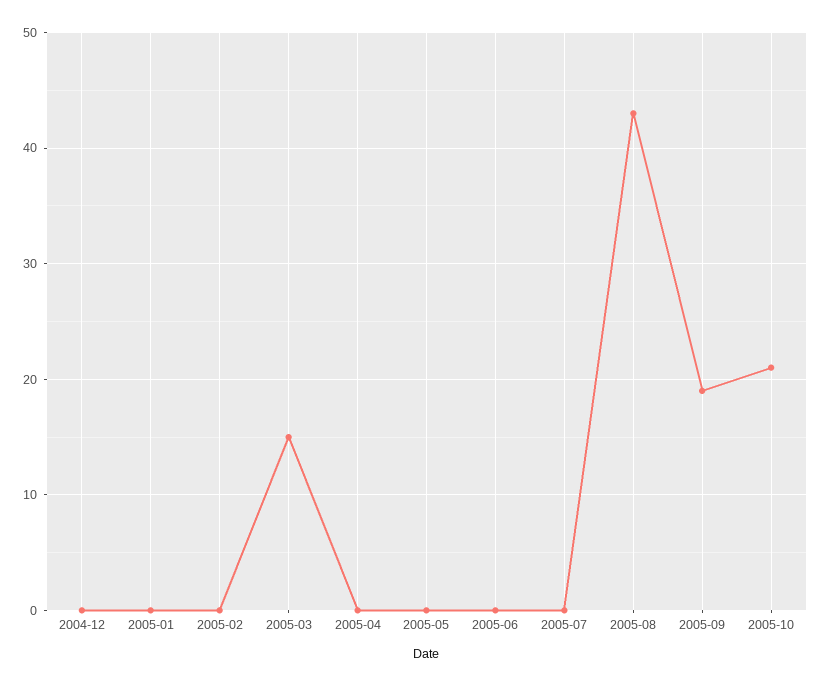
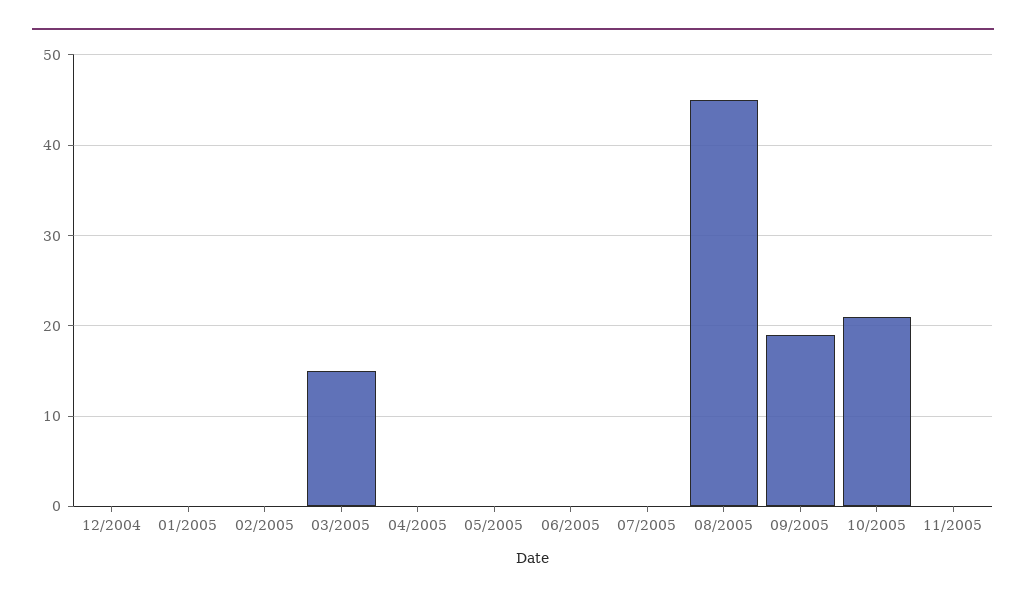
2005-08: 43 -> 45
11/2005: none -> 0

